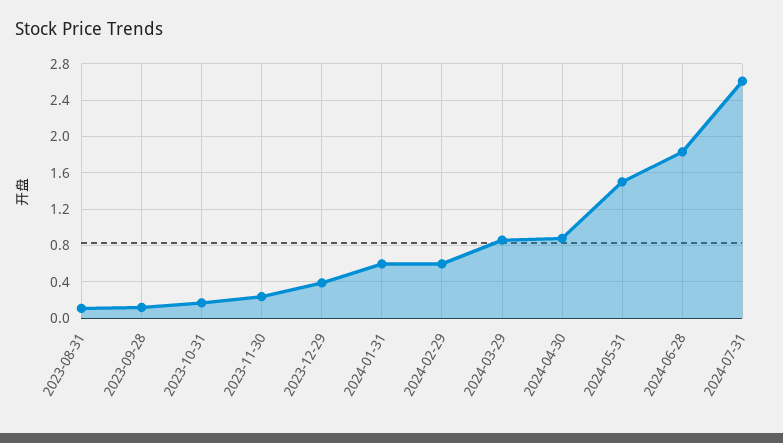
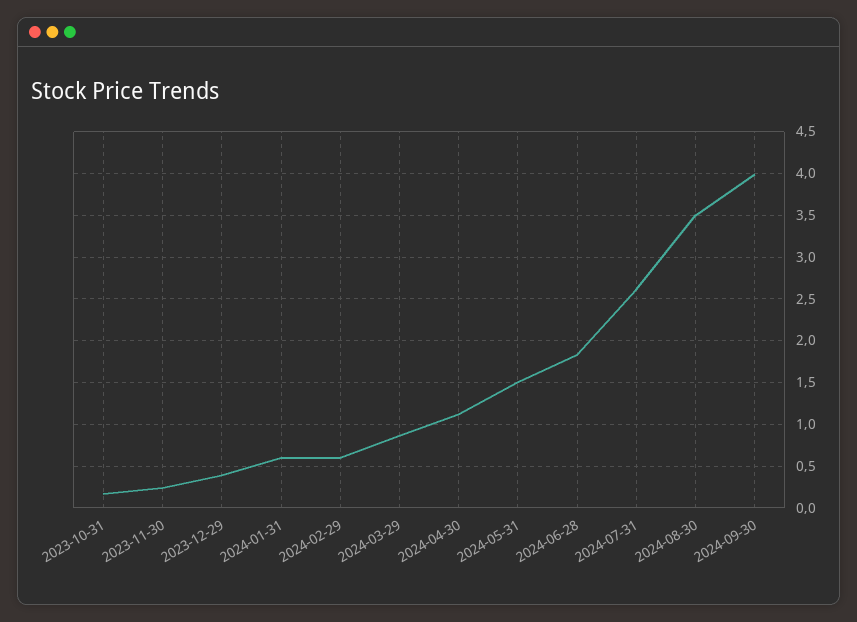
2023-08-31: 0.1 -> none
2023-09-28: 0.1 -> none
2024-04-30: 0.9 -> 1.1
2024-08-30: none -> 3.5
2024-09-30: none -> 4

